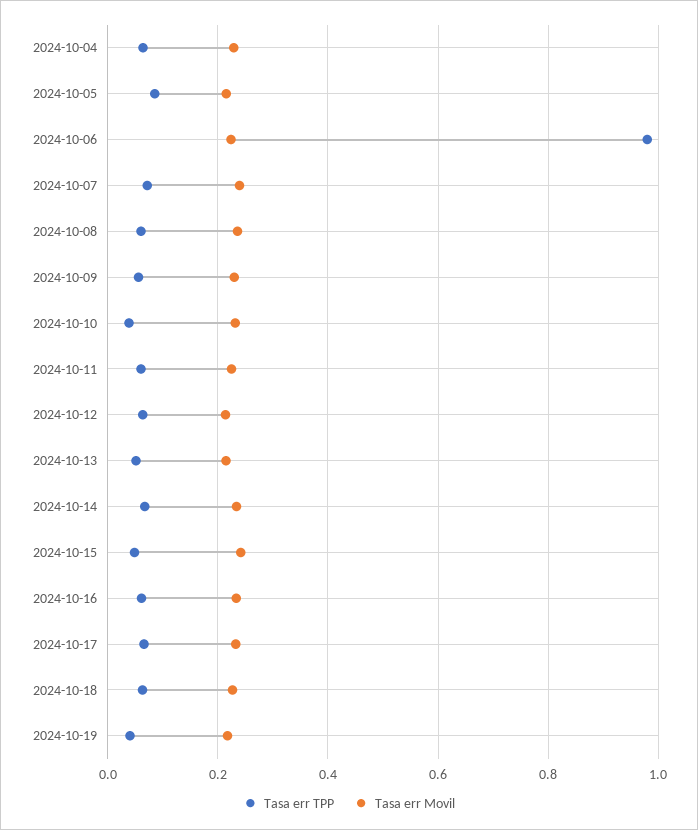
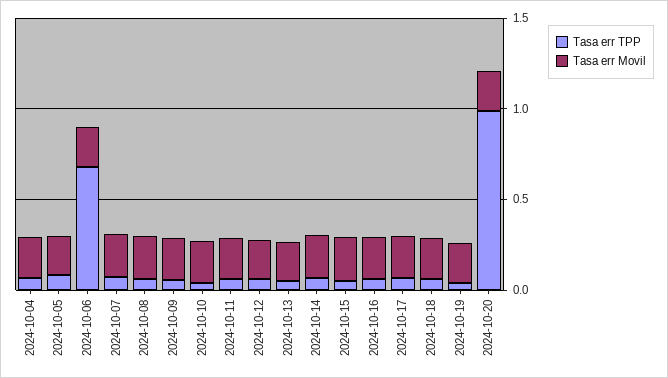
Tasa err TPP, 2024-10-06: 0.98 -> 0.7
Tasa err TPP, 2024-10-20: none -> 1
Tasa err Movil, 2024-10-20: none -> 0.2

